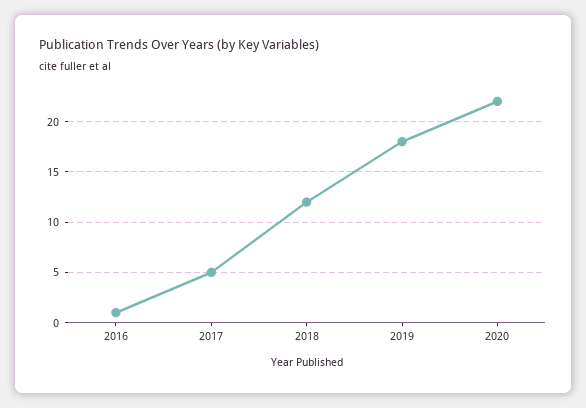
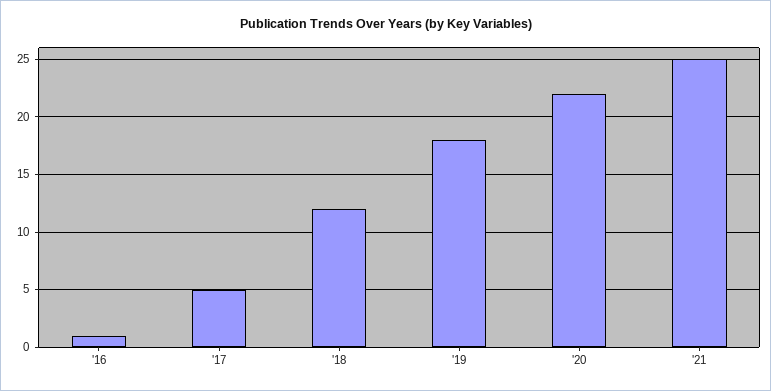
'21: none -> 25

